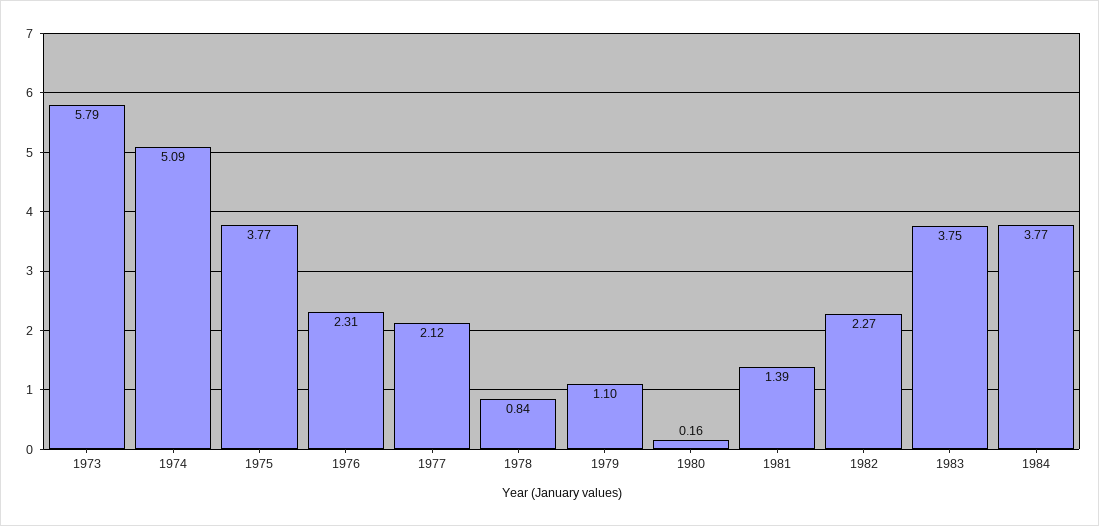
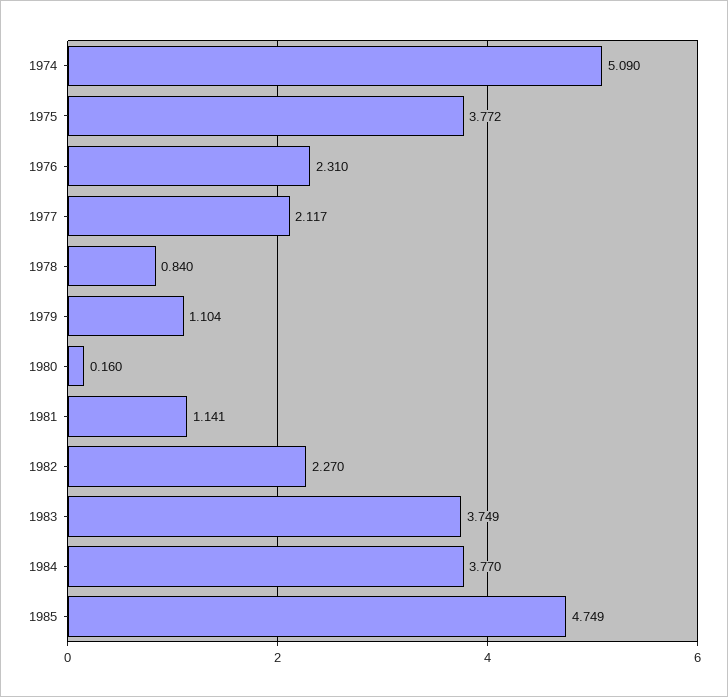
1973: 5.79 -> none
1981: 1.39 -> 1.141
1985: none -> 4.749

